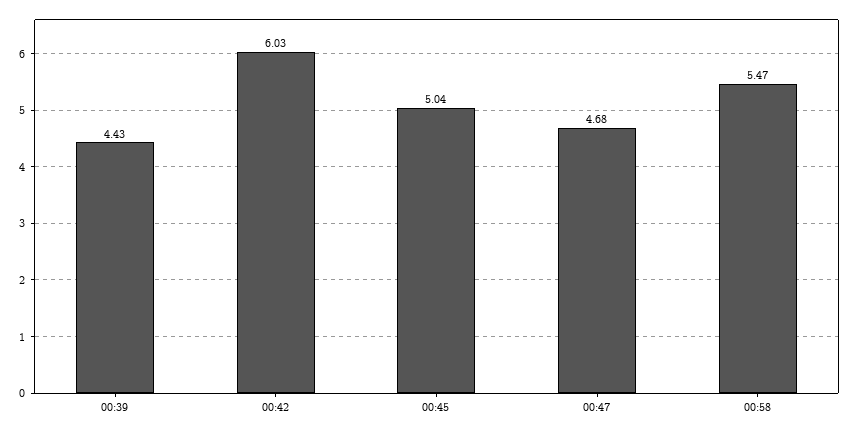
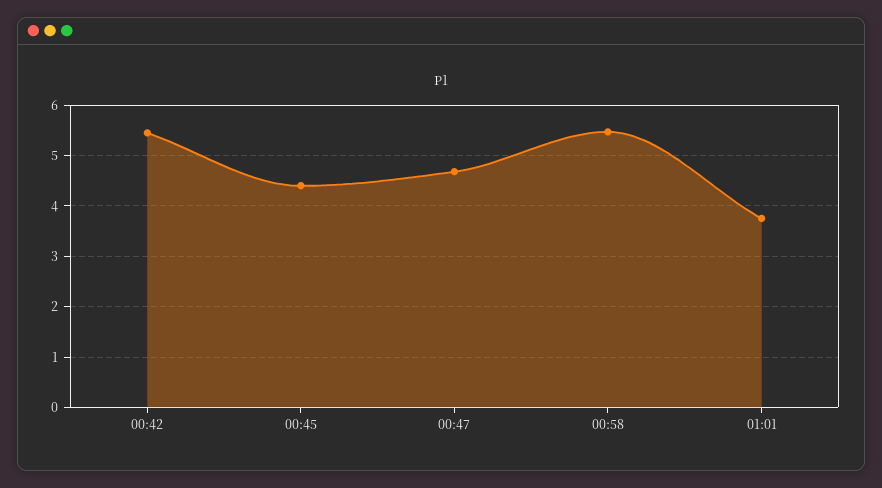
00:39: 4.43 -> none
00:42: 6.03 -> 5.4
00:45: 5.04 -> 4.4
01:01: none -> 3.8

